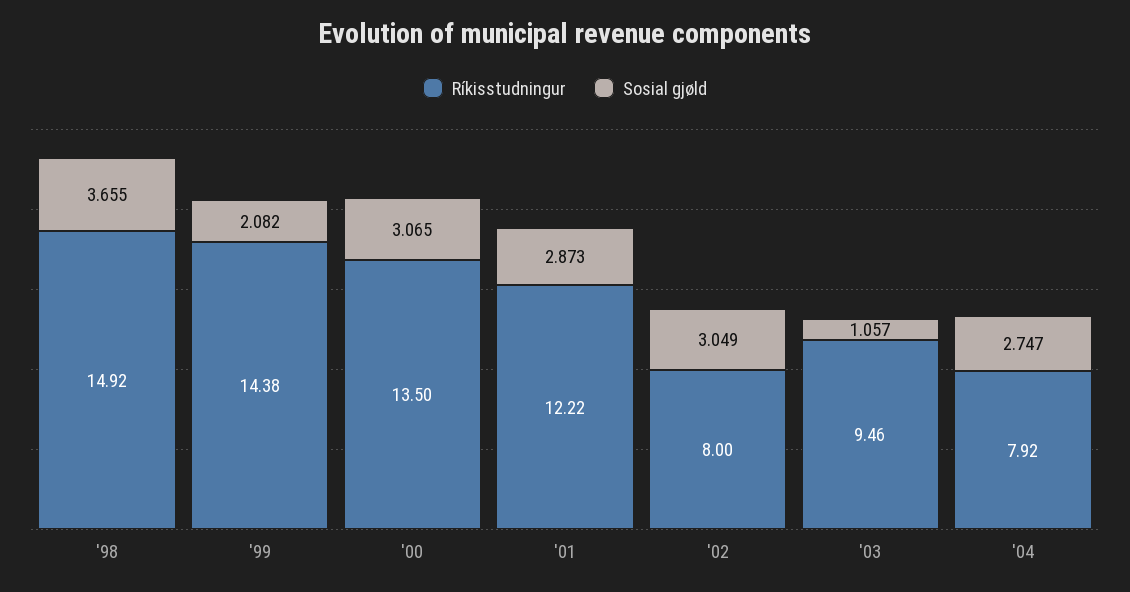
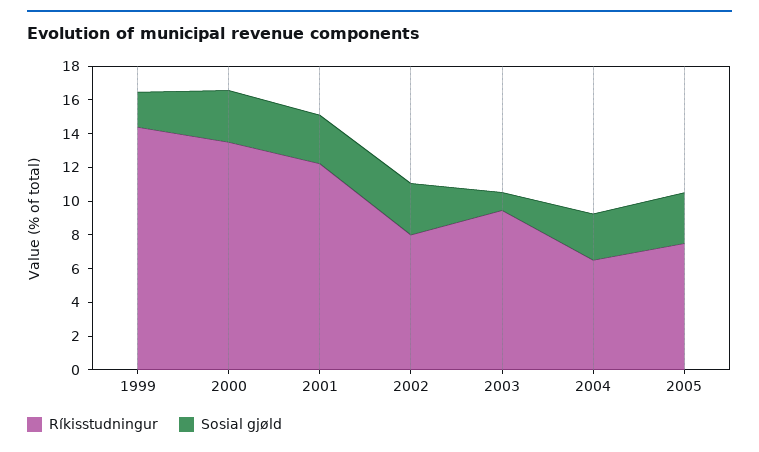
Ríkisstudningur, '98: 14.92 -> none
Sosial gjøld, '98: 3.655 -> none
Ríkisstudningur, '04: 7.92 -> 6.5
Ríkisstudningur, 2005: none -> 7.5
Sosial gjøld, 2005: none -> 3

